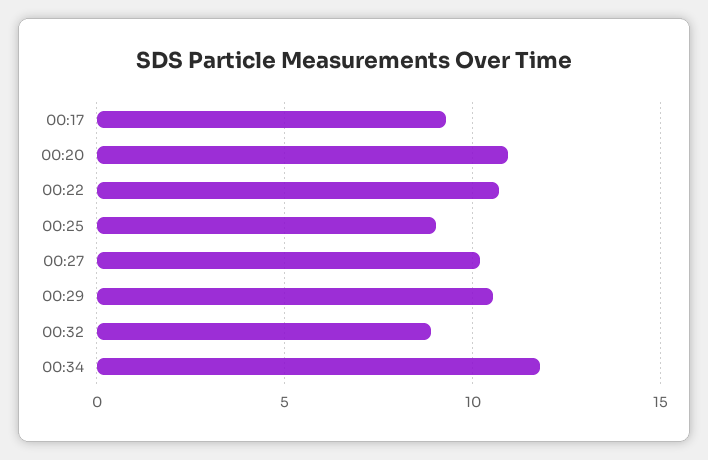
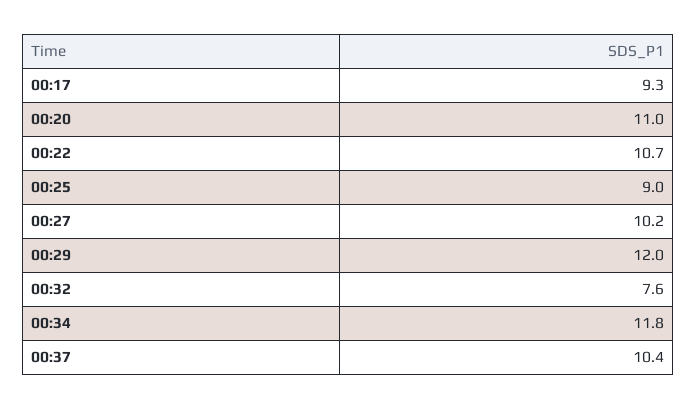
00:29: 10.5 -> 12
00:32: 9 -> 7.6
00:37: none -> 10.4

